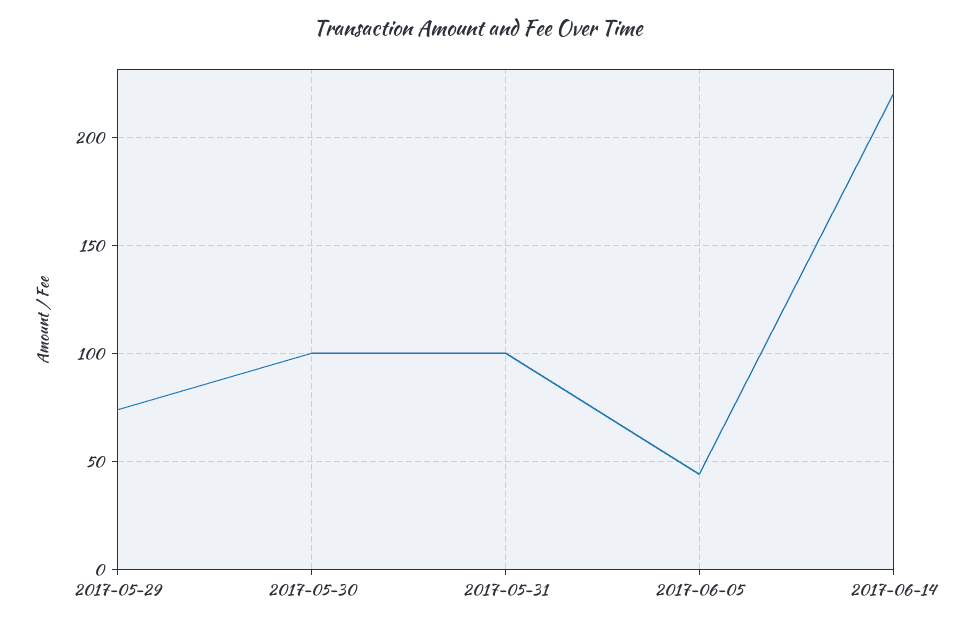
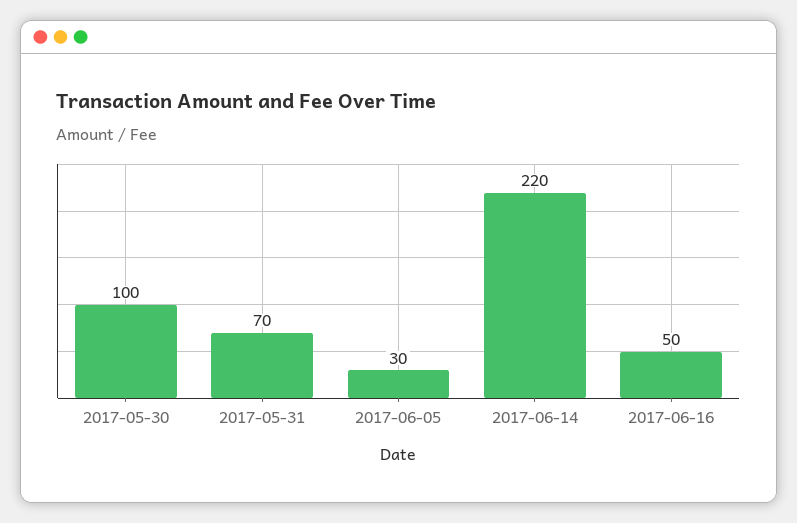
2017-05-29: 75 -> none
2017-05-31: 100 -> 70
2017-06-05: 45 -> 30
2017-06-16: none -> 50

